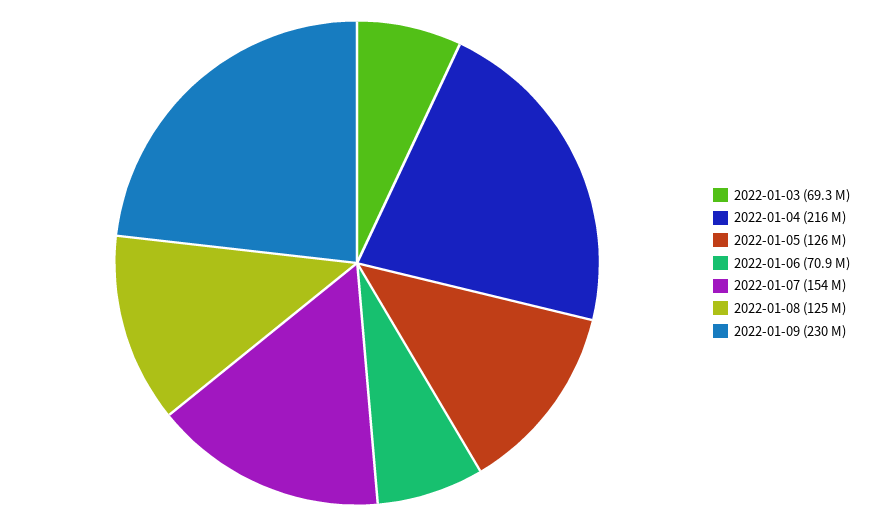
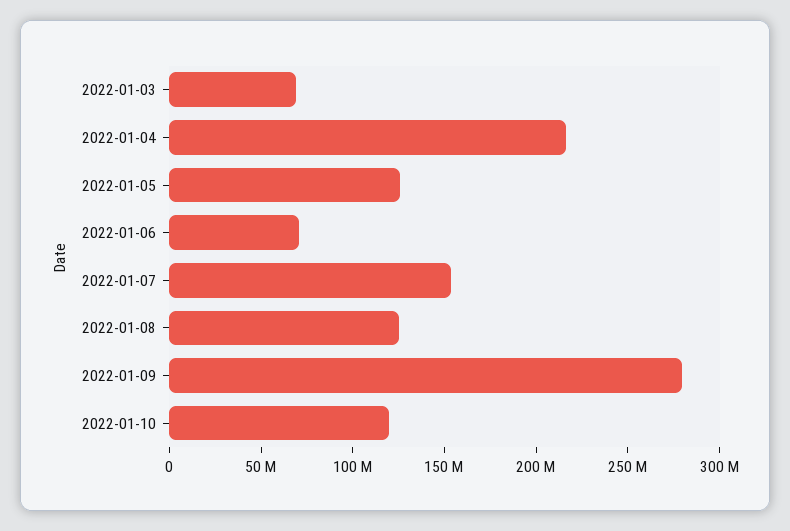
2022-01-09: 230000000 -> 280000000
2022-01-10: none -> 120000000

